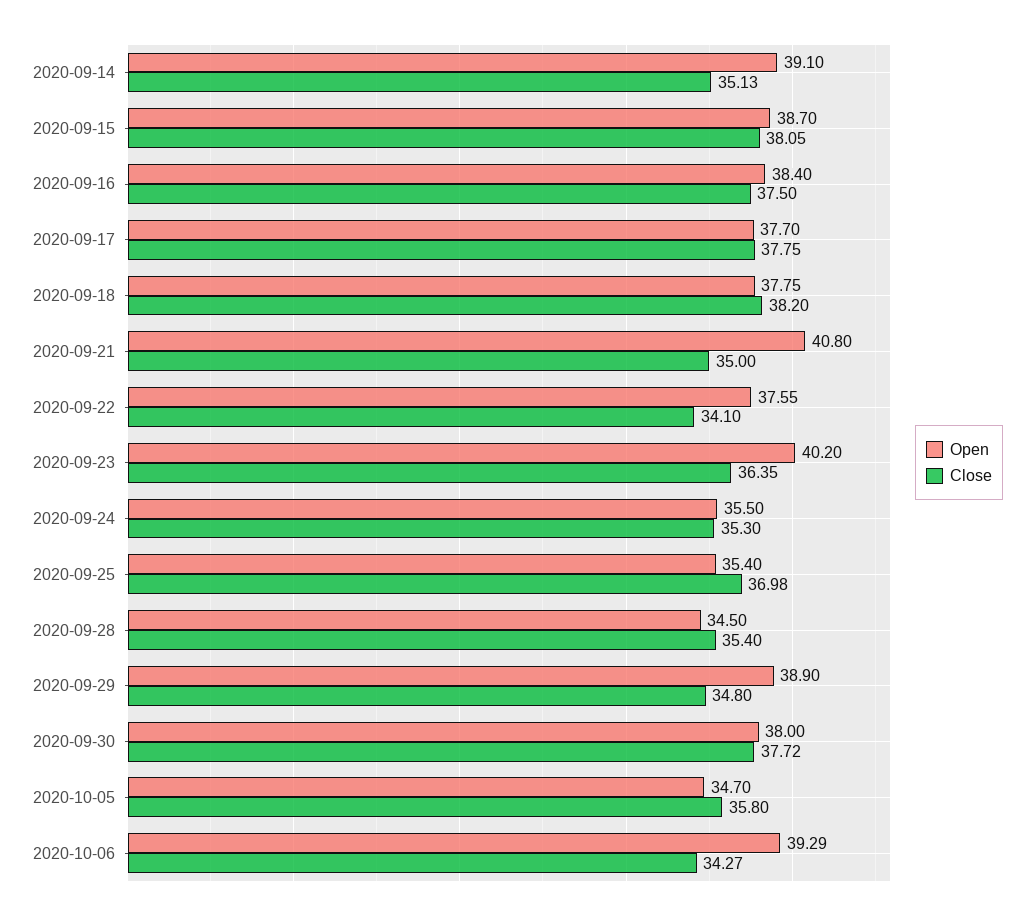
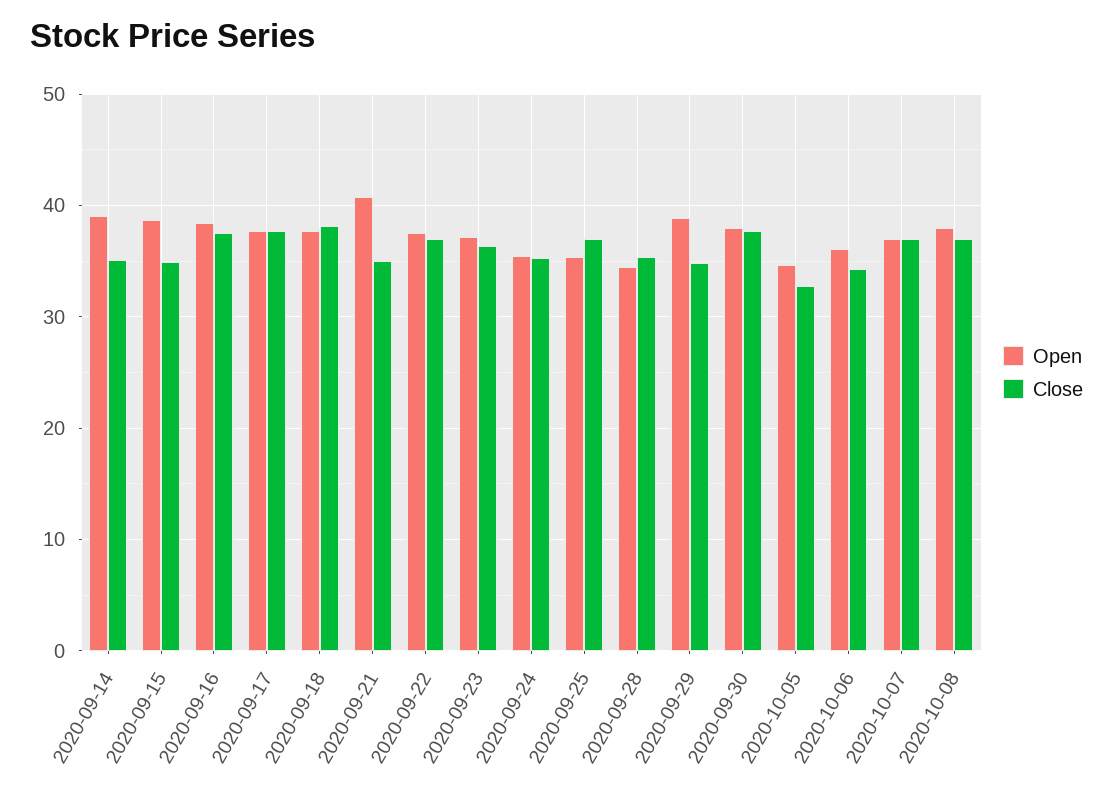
Close, 2020-09-15: 38.05 -> 35
Close, 2020-09-22: 34.1 -> 37
Open, 2020-09-23: 40.2 -> 37
Close, 2020-10-05: 35.8 -> 33
Open, 2020-10-06: 39.29 -> 36
Open, 2020-10-07: none -> 37
Close, 2020-10-07: none -> 37
Open, 2020-10-08: none -> 38
Close, 2020-10-08: none -> 37

